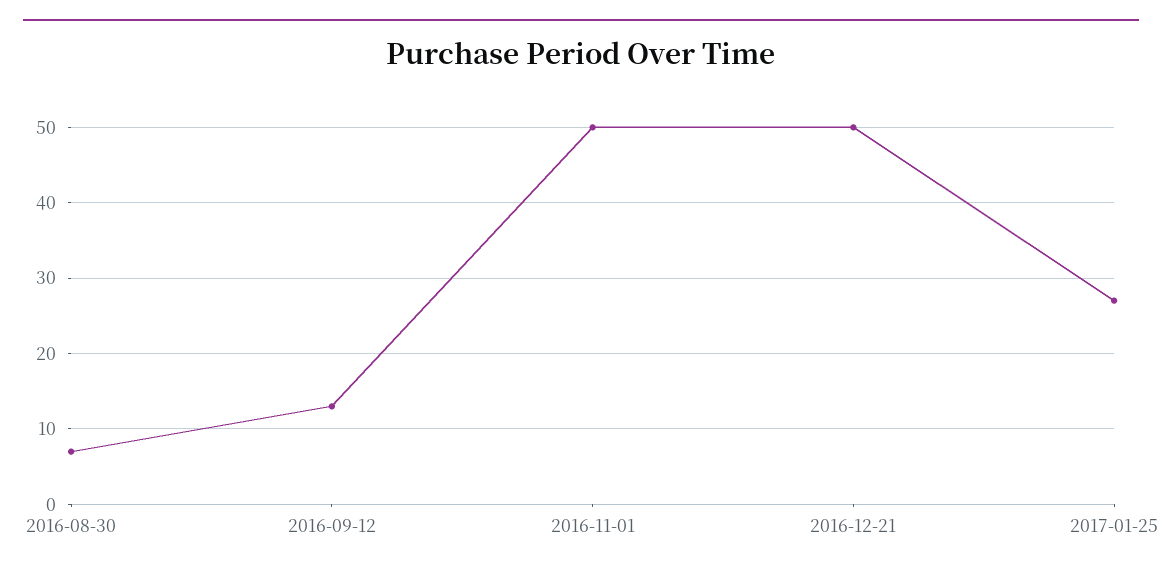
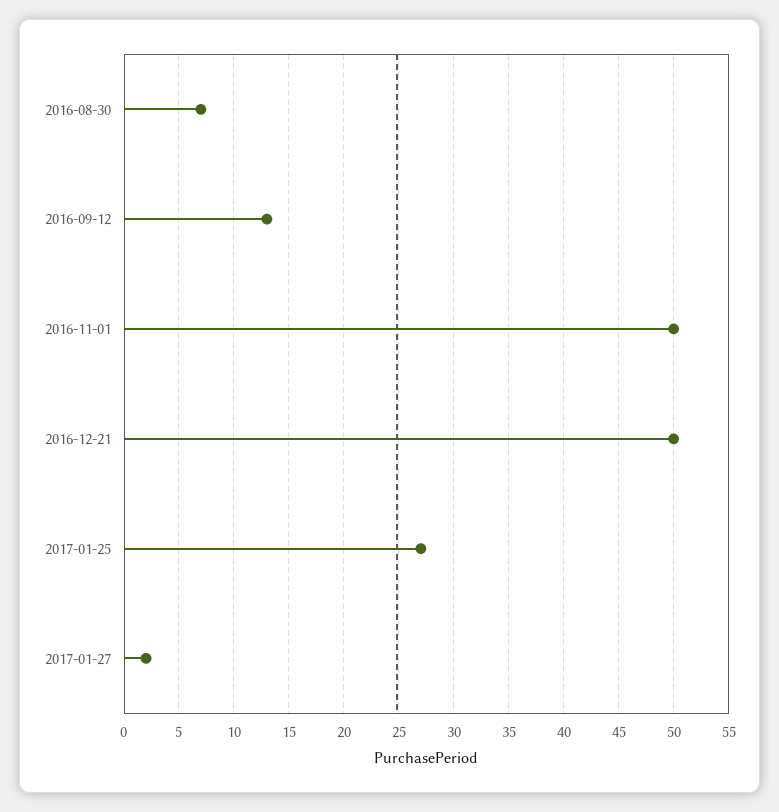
2017-01-27: none -> 2

